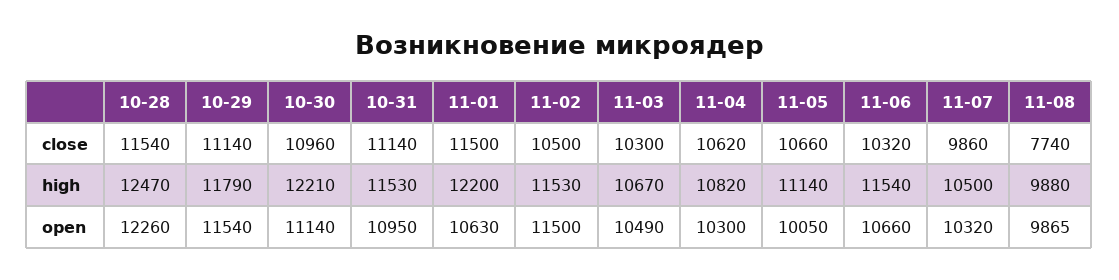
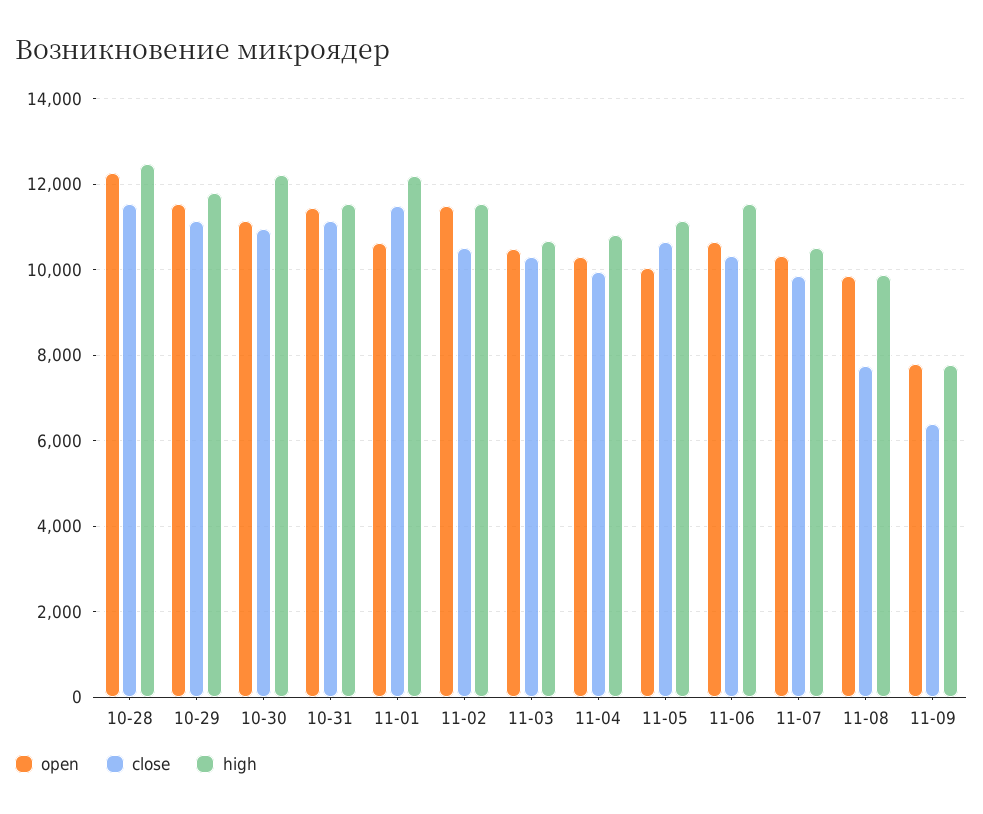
close, 11-04: 10620 -> 10000
open, 10-31: 10950 -> 11400
open, 11-09: none -> 7800
close, 11-09: none -> 6400
high, 11-09: none -> 7800

